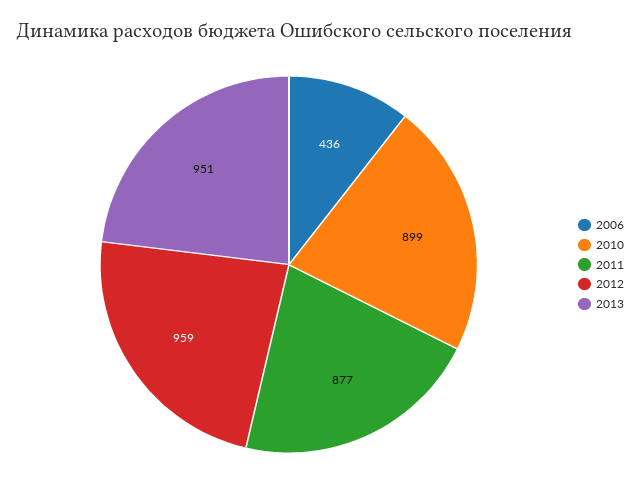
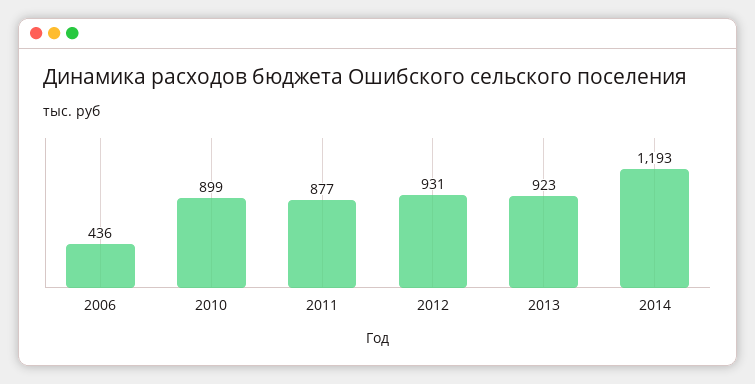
2012: 959 -> 931
2013: 951 -> 923
2014: none -> 1193

